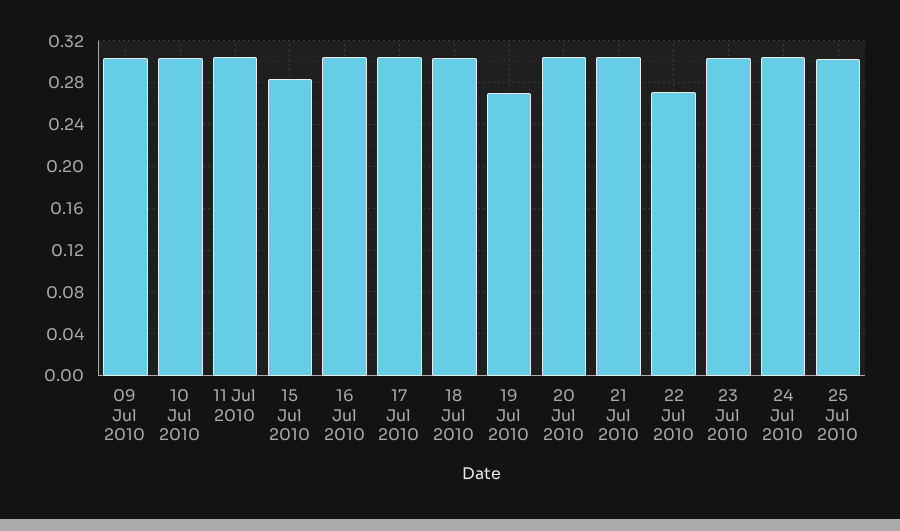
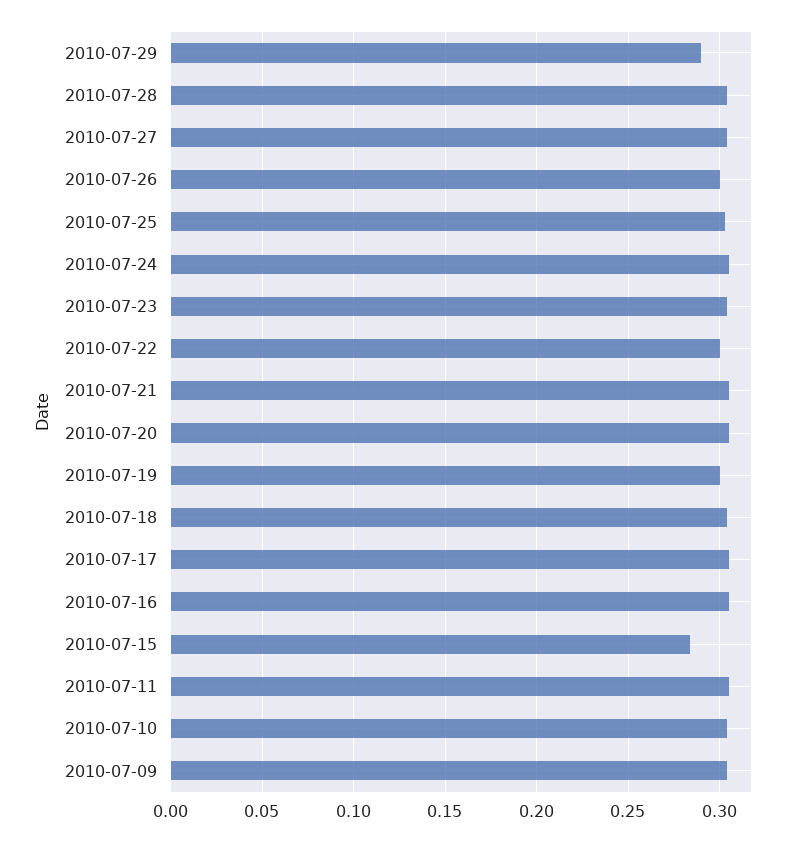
19 Jul 2010: 0.27 -> 0.3
22 Jul 2010: 0.27 -> 0.3
2010-07-29: none -> 0.29
2010-07-28: none -> 0.305
2010-07-27: none -> 0.305
2010-07-26: none -> 0.3

